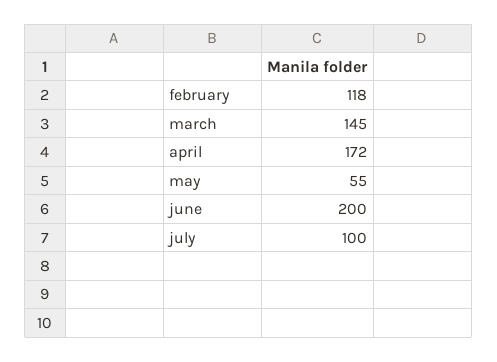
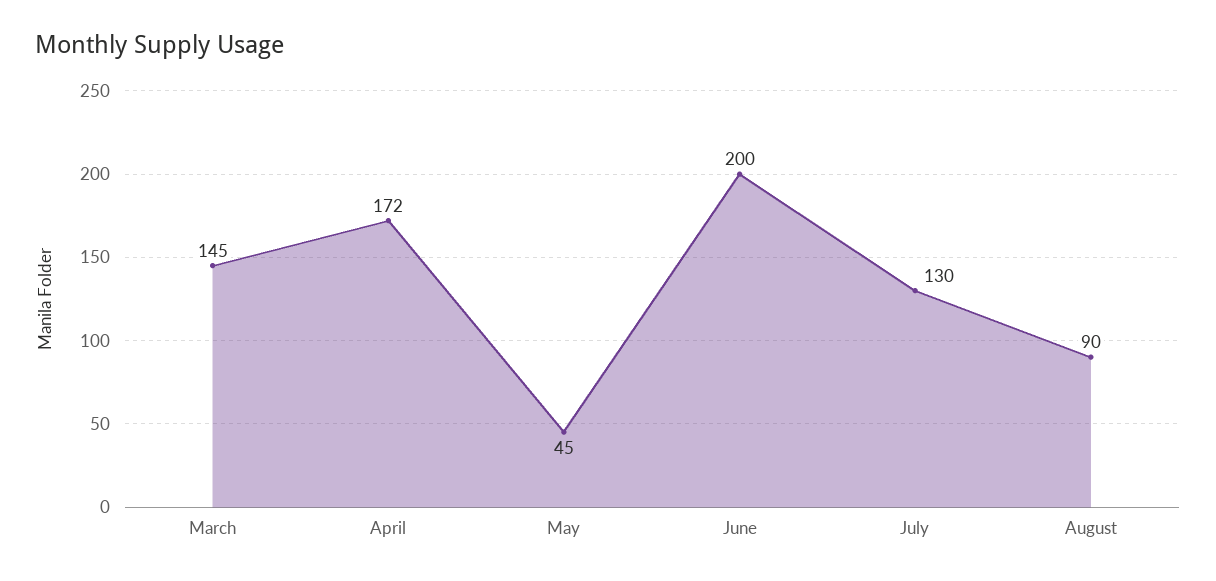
february: 118 -> none
may: 55 -> 45
july: 100 -> 130
August: none -> 90

